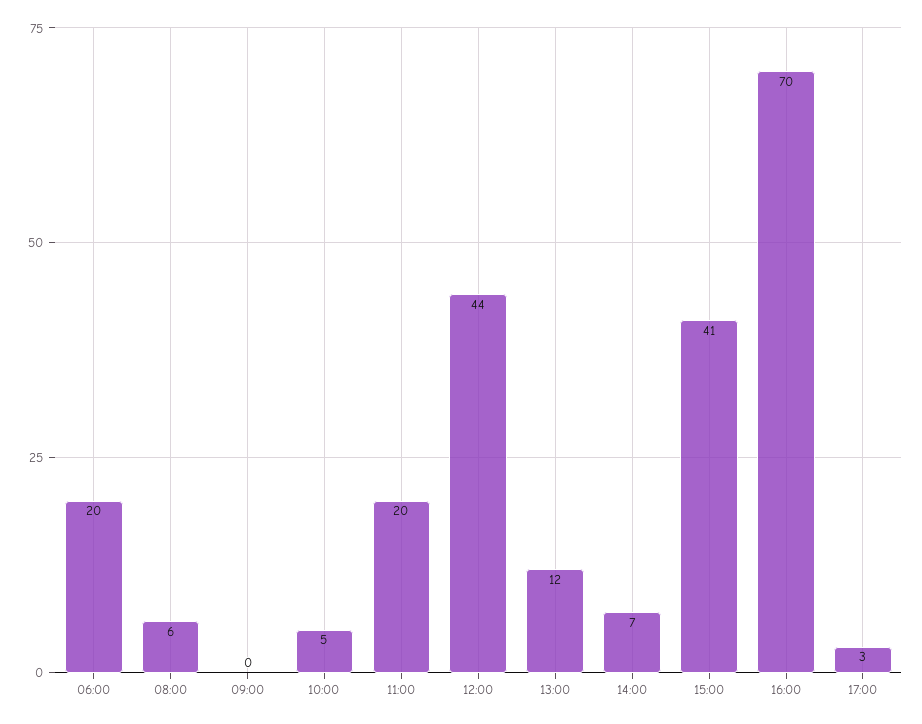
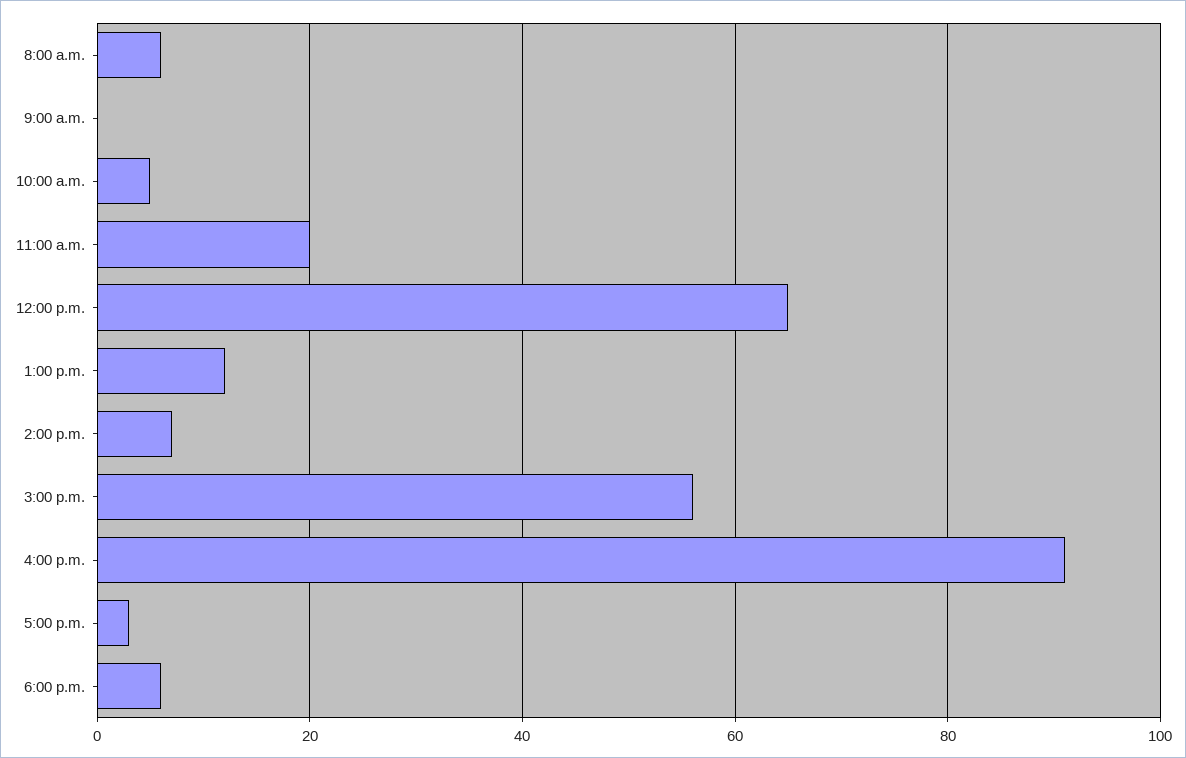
06:00: 20 -> none
12:00: 44 -> 65
15:00: 41 -> 55
16:00: 70 -> 90
6:00 p.m.: none -> 5

